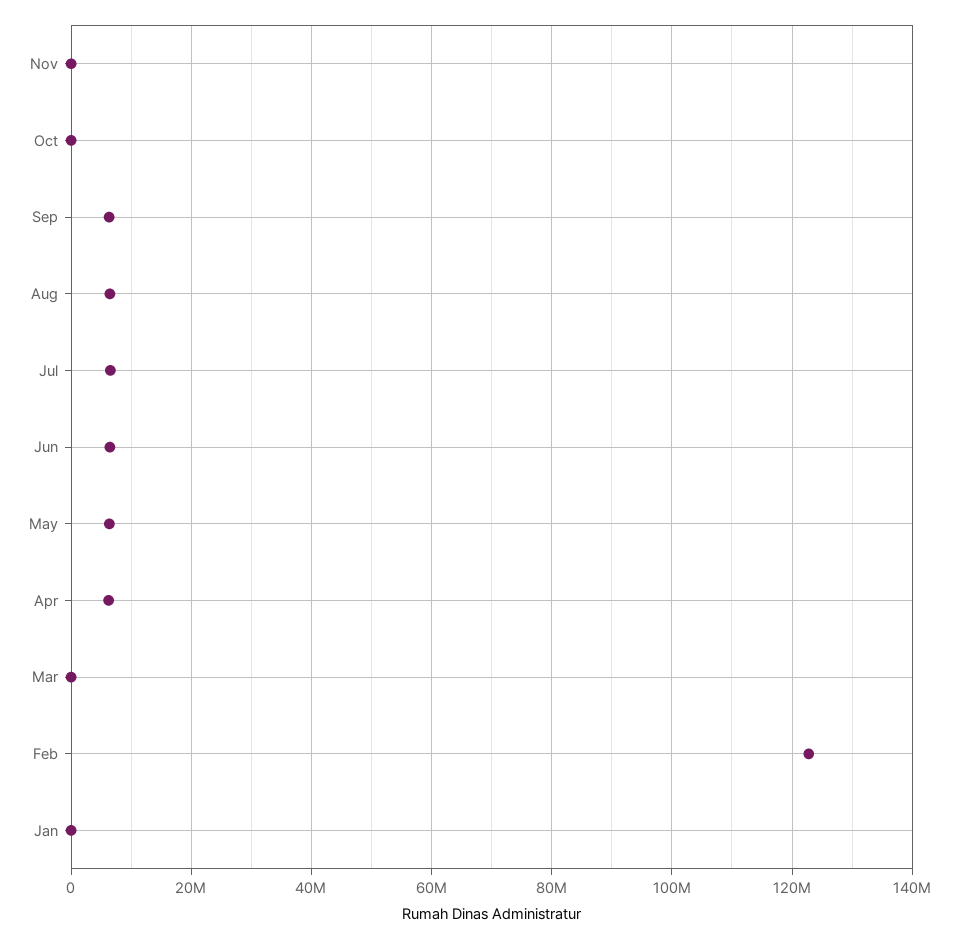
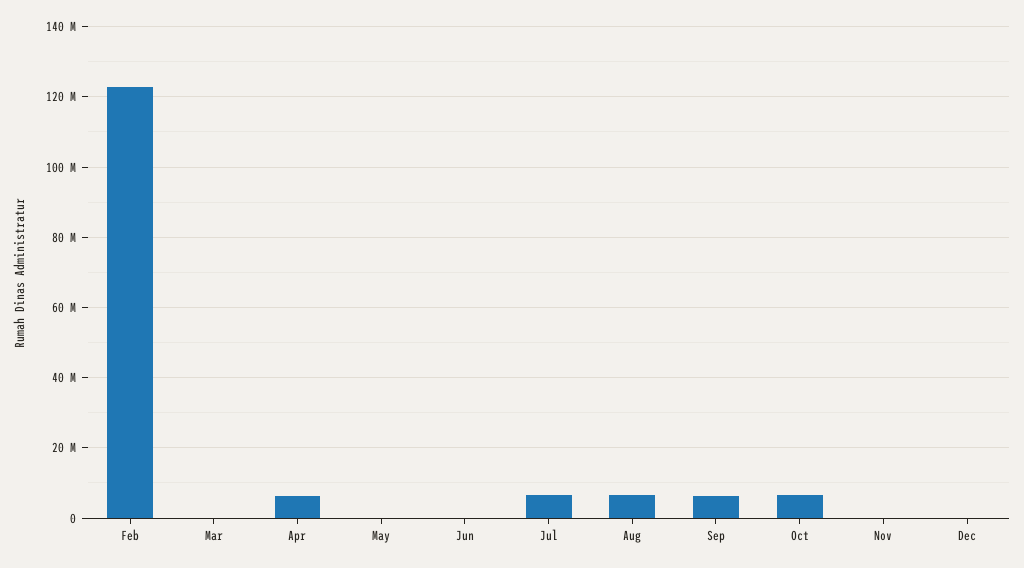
Oct: 0 -> 6000000
Jun: 6000000 -> 0
May: 6000000 -> 0
Jan: 0 -> none
Dec: none -> 0

